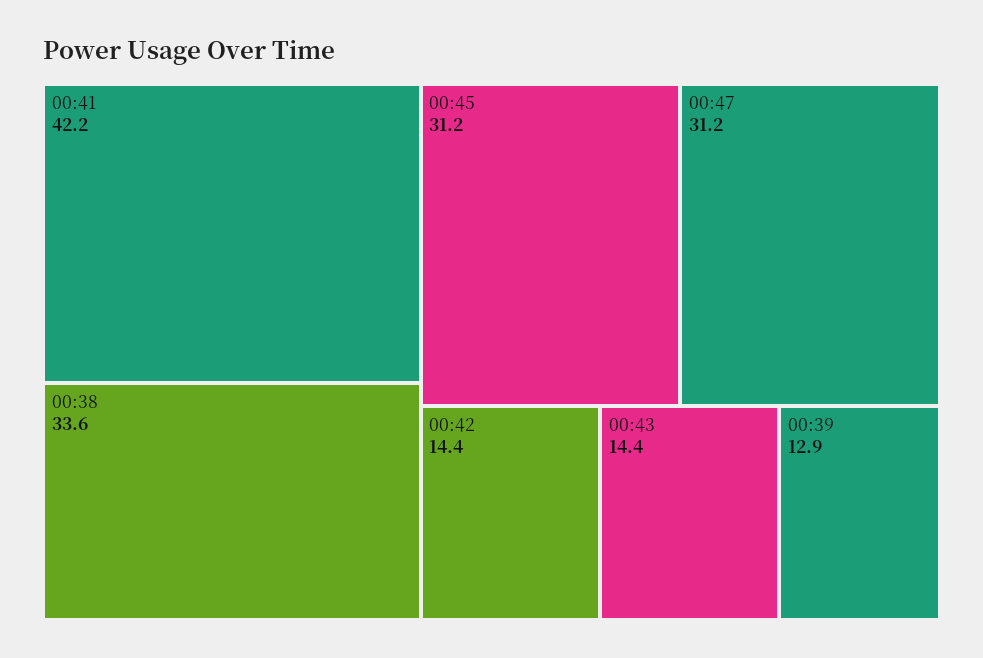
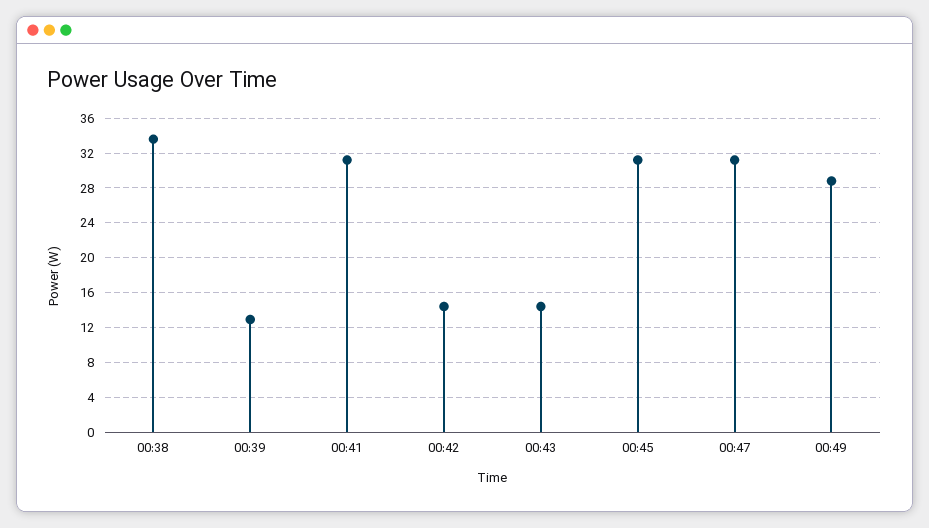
00:41: 42.2 -> 31
00:49: none -> 29

